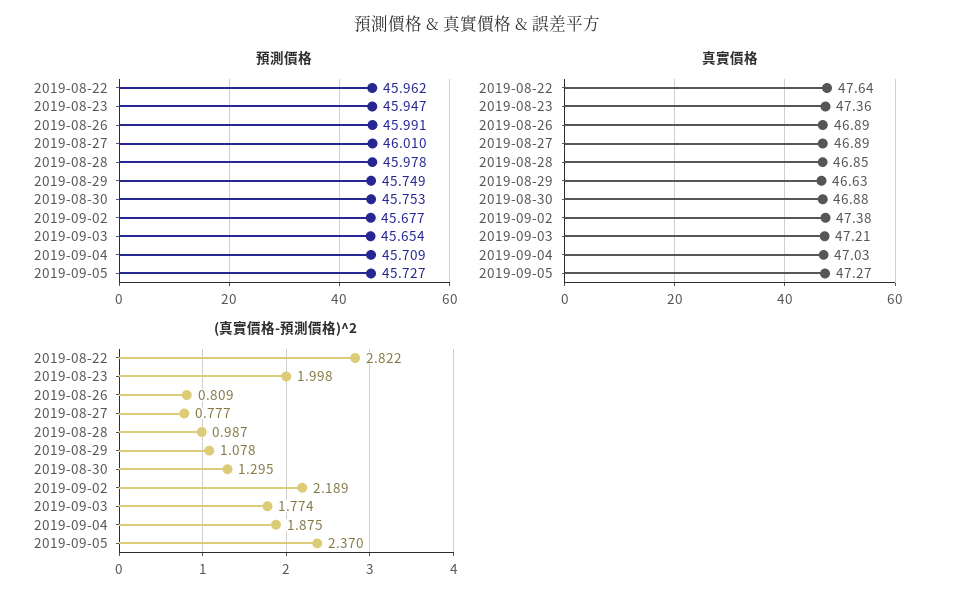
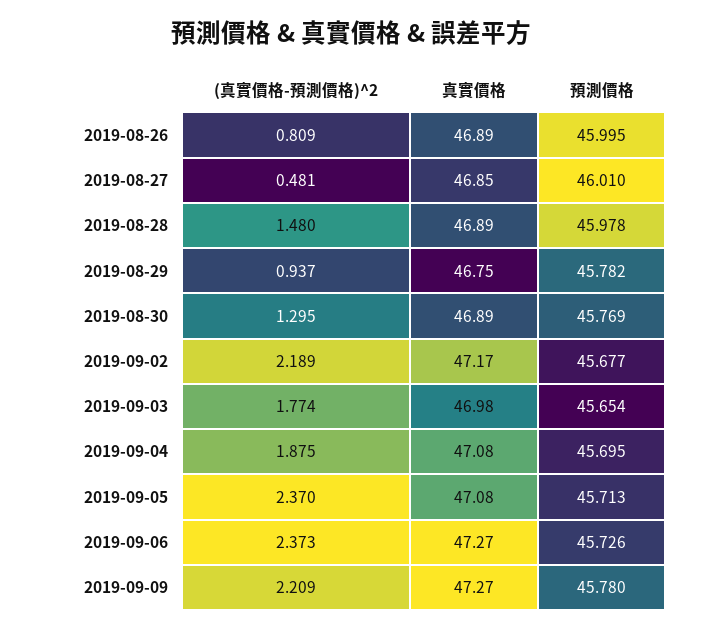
預測價格, 2019-08-22: 45.962 -> none
預測價格, 2019-08-23: 45.947 -> none
預測價格, 2019-08-26: 45.991 -> 45.995
預測價格, 2019-08-29: 45.749 -> 45.782
預測價格, 2019-08-30: 45.753 -> 45.769
預測價格, 2019-09-04: 45.709 -> 45.695
預測價格, 2019-09-05: 45.727 -> 45.713
真實價格, 2019-08-22: 47.64 -> none
真實價格, 2019-08-23: 47.36 -> none
真實價格, 2019-08-27: 46.89 -> 46.85
真實價格, 2019-08-28: 46.85 -> 46.89
真實價格, 2019-08-29: 46.63 -> 46.75
真實價格, 2019-08-30: 46.88 -> 46.89
真實價格, 2019-09-02: 47.38 -> 47.17
真實價格, 2019-09-03: 47.21 -> 46.98
真實價格, 2019-09-04: 47.03 -> 47.08
真實價格, 2019-09-05: 47.27 -> 47.08
(真實價格-預測價格)^2, 2019-08-22: 2.822 -> none
(真實價格-預測價格)^2, 2019-08-23: 1.998 -> none
(真實價格-預測價格)^2, 2019-08-27: 0.777 -> 0.481
(真實價格-預測價格)^2, 2019-08-28: 0.987 -> 1.48
(真實價格-預測價格)^2, 2019-08-29: 1.078 -> 0.937
(真實價格-預測價格)^2, 2019-09-06: none -> 2.373
真實價格, 2019-09-06: none -> 47.27
預測價格, 2019-09-06: none -> 45.726
(真實價格-預測價格)^2, 2019-09-09: none -> 2.209
真實價格, 2019-09-09: none -> 47.27
預測價格, 2019-09-09: none -> 45.78

